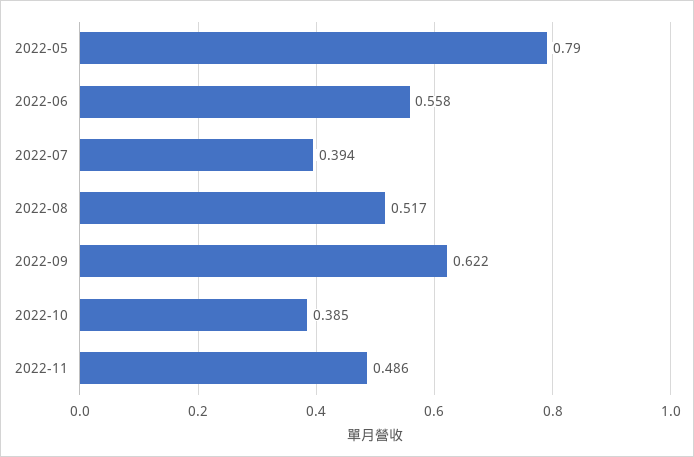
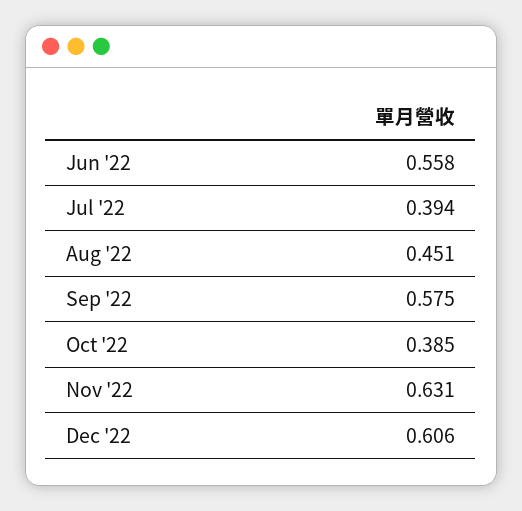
2022-05: 0.79 -> none
2022-08: 0.517 -> 0.451
2022-09: 0.622 -> 0.575
2022-11: 0.486 -> 0.631
Dec '22: none -> 0.606

